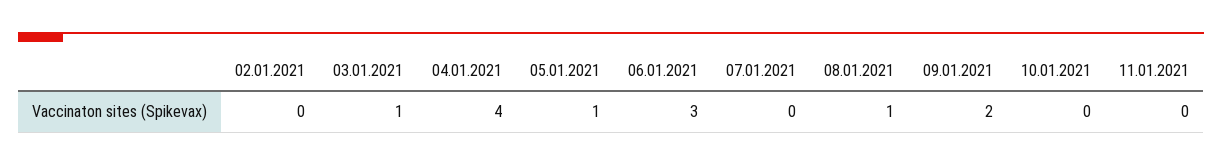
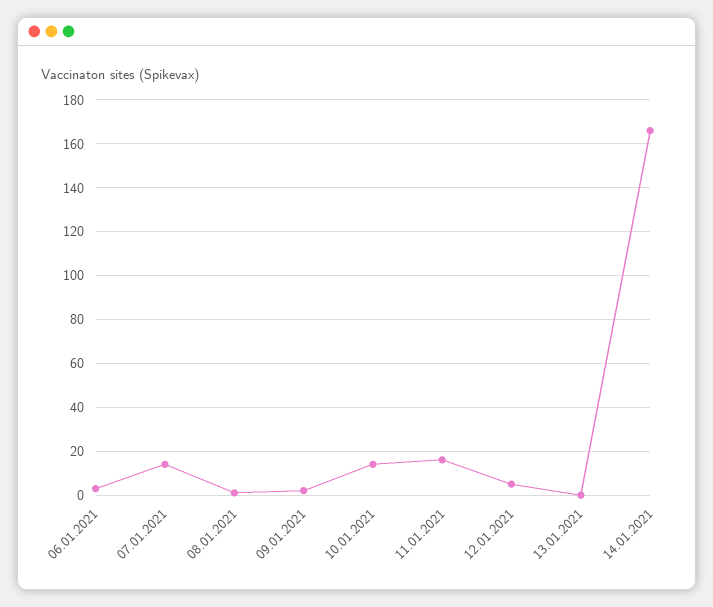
02.01.2021: 0 -> none
03.01.2021: 1 -> none
04.01.2021: 4 -> none
05.01.2021: 1 -> none
07.01.2021: 0 -> 15
10.01.2021: 0 -> 15
11.01.2021: 0 -> 15
12.01.2021: none -> 5
13.01.2021: none -> 0
14.01.2021: none -> 165

